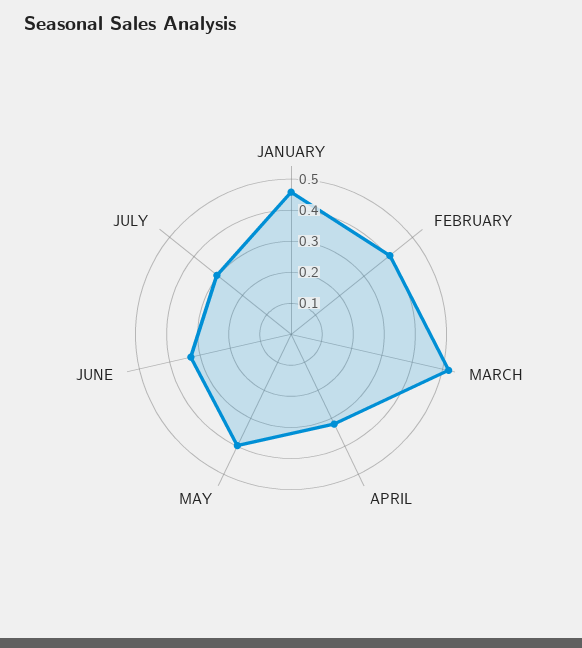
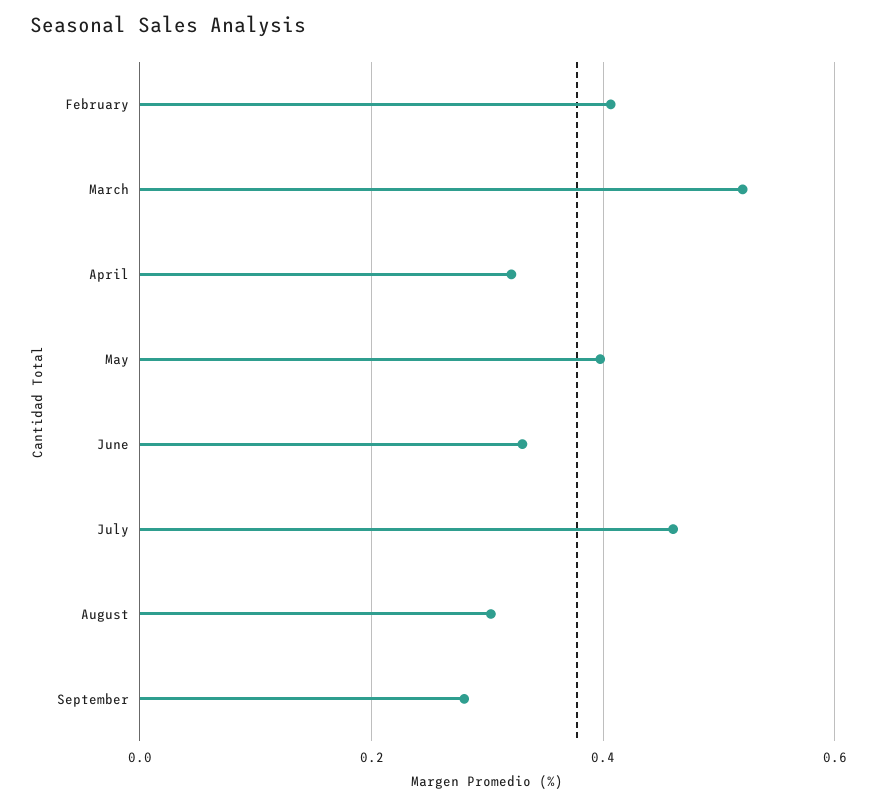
JANUARY: 0.45 -> none
JULY: 0.3 -> 0.46
August: none -> 0.3
September: none -> 0.28

